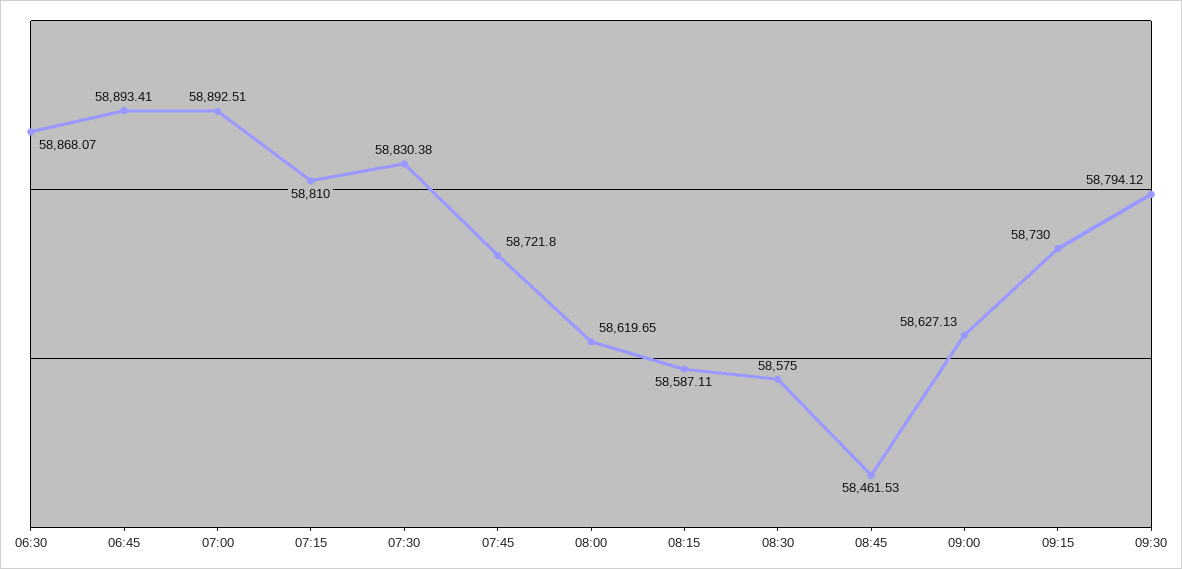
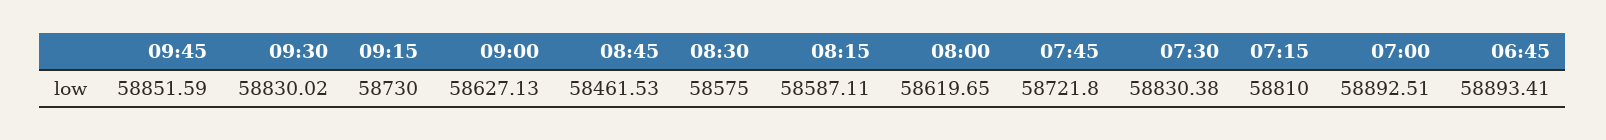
06:30: 58868.07 -> none
09:30: 58794.12 -> 58830.02
09:45: none -> 58851.59

